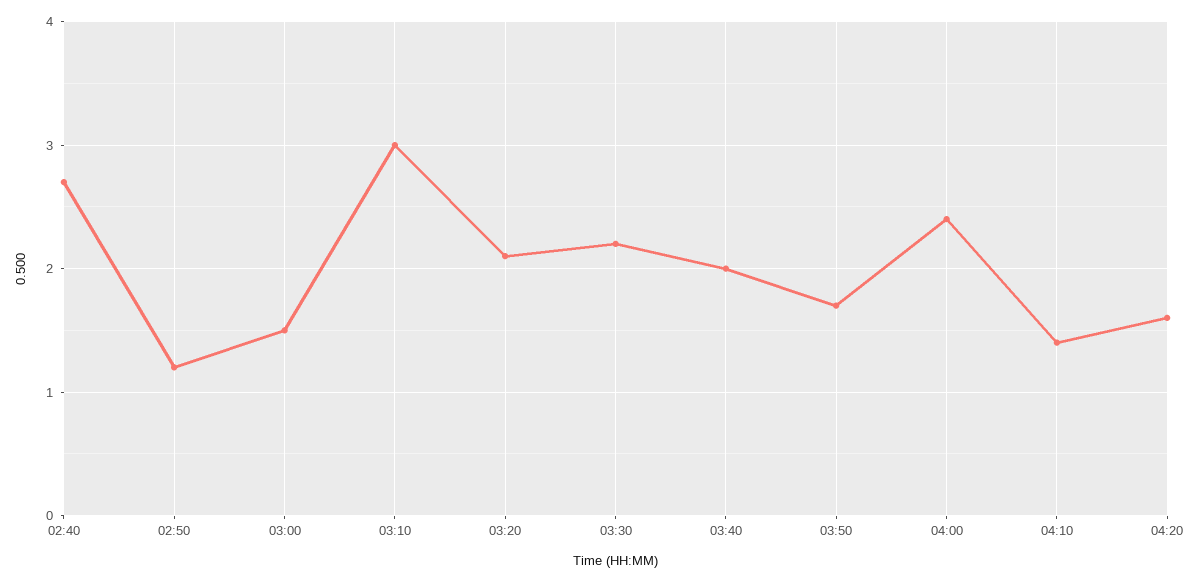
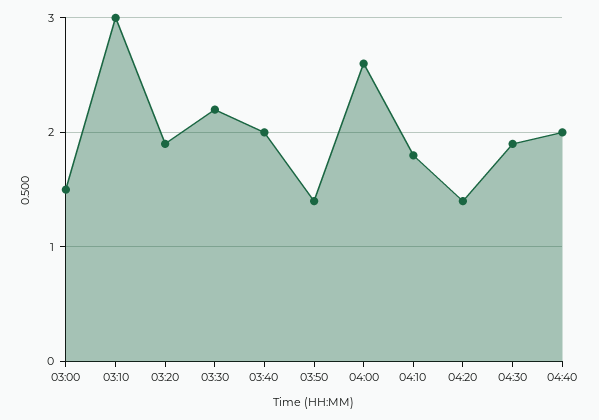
02:40: 2.7 -> none
02:50: 1.2 -> none
03:20: 2.1 -> 1.9
03:50: 1.7 -> 1.4
04:00: 2.4 -> 2.6
04:10: 1.4 -> 1.8
04:20: 1.6 -> 1.4
04:30: none -> 1.9
04:40: none -> 2

